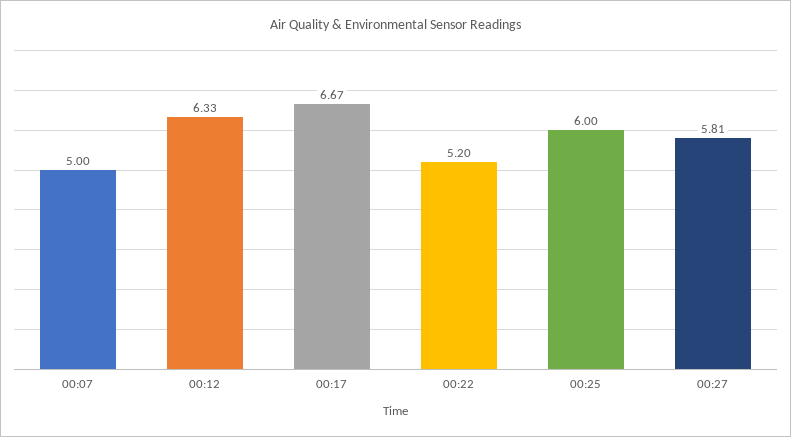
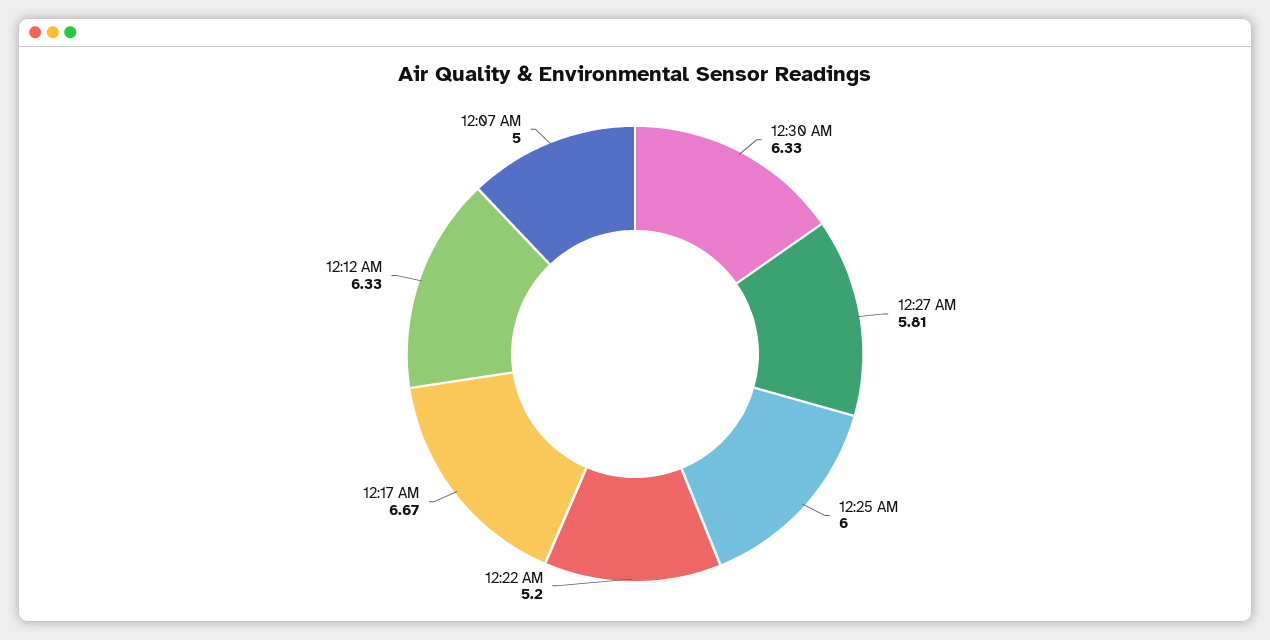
12:30 AM: none -> 6.33

